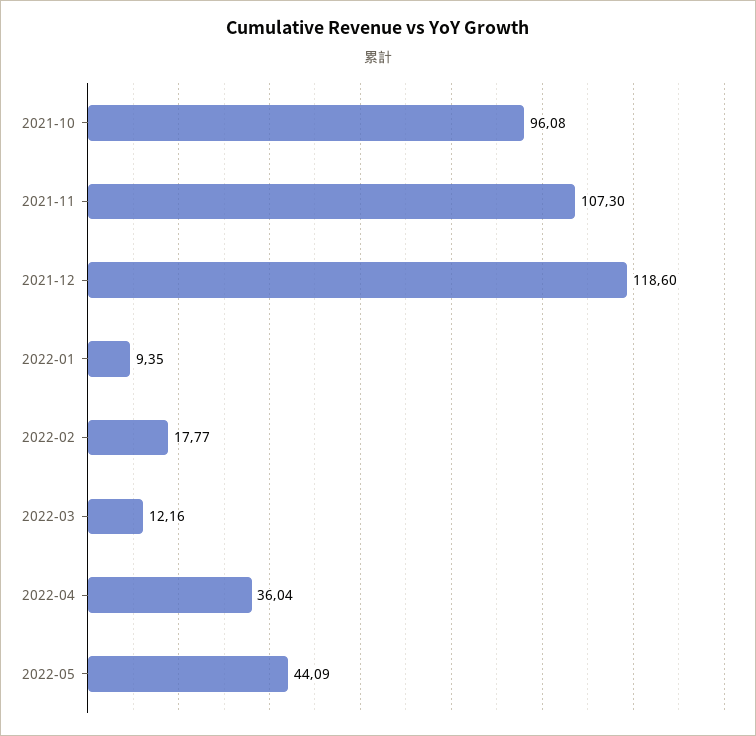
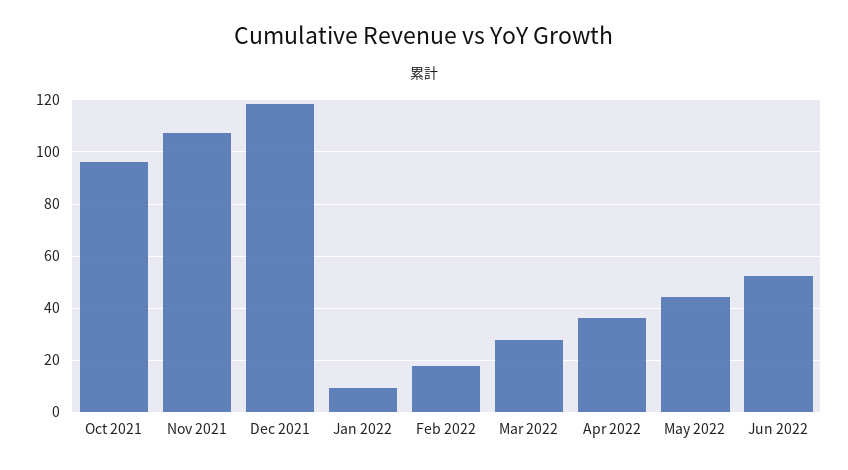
2022-03: 12.16 -> 27.5
Jun 2022: none -> 52.5

